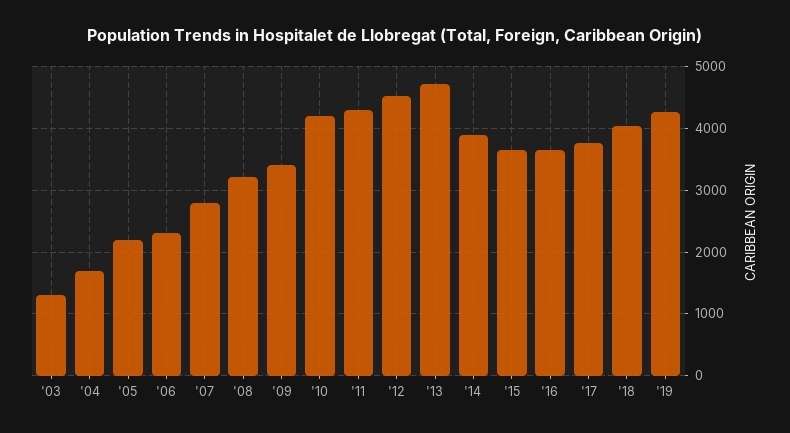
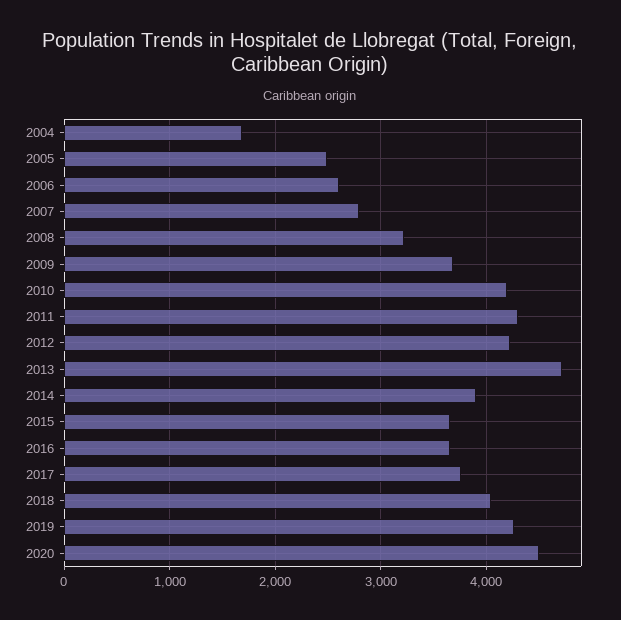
'03: 1300 -> none
'05: 2200 -> 2500
'06: 2300 -> 2600
'09: 3400 -> 3700
'12: 4500 -> 4200
2020: none -> 4500

